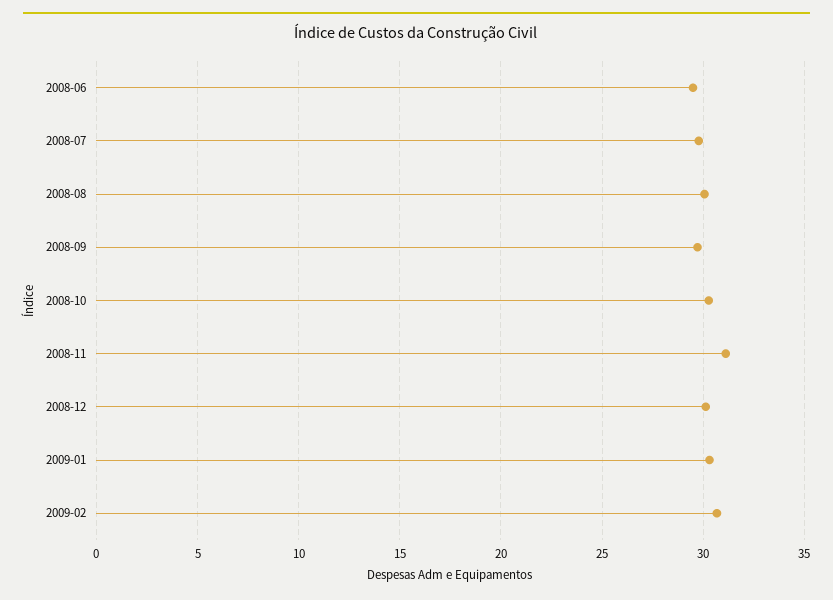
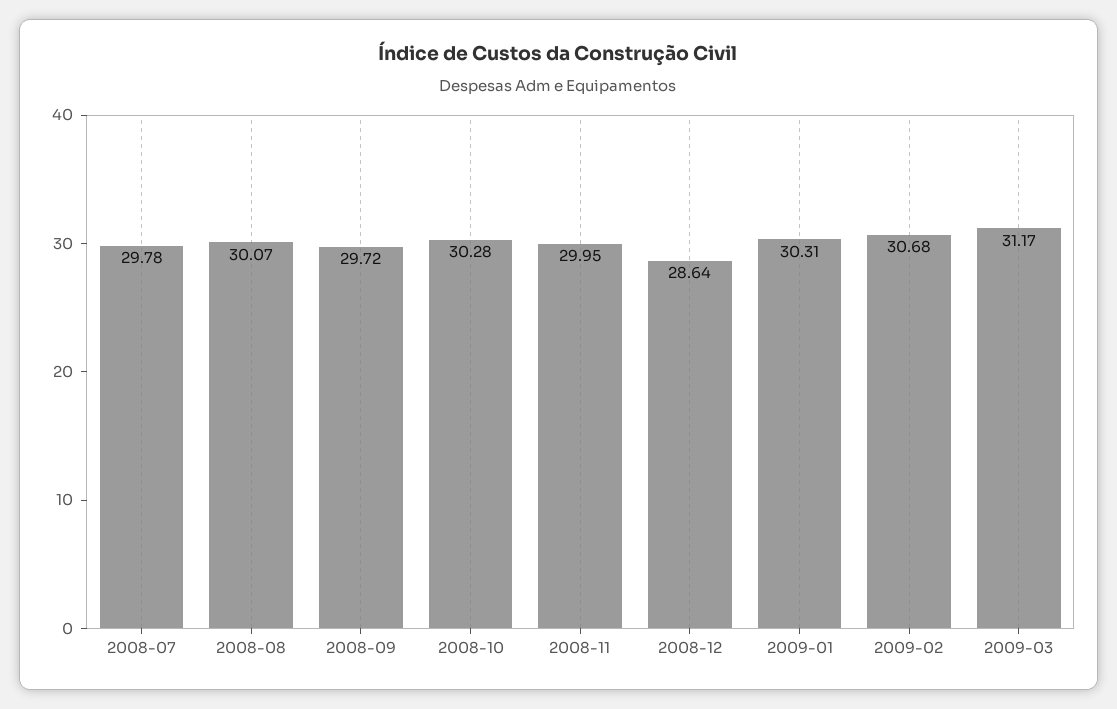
2008-06: 29.5 -> none
2008-11: 31 -> 29.95
2008-12: 30 -> 28.64
2009-03: none -> 31.17

